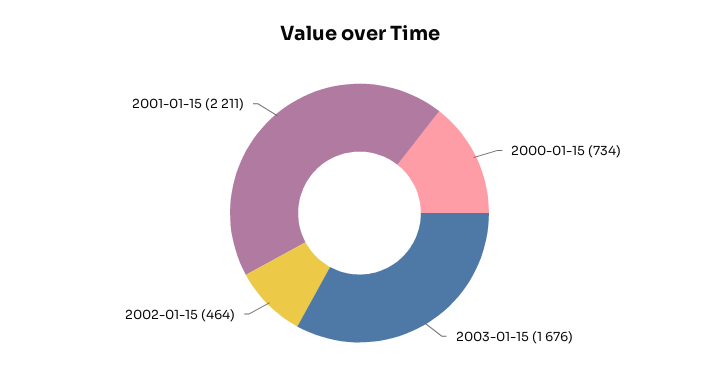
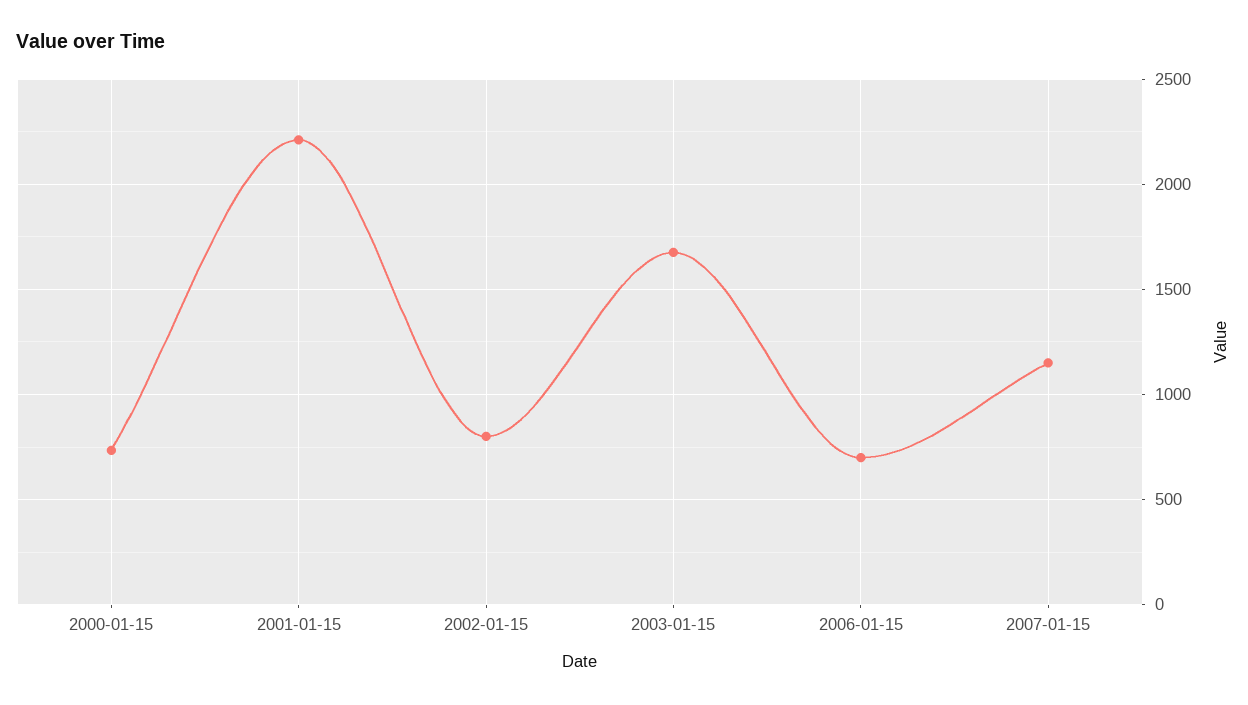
2002-01-15: 464 -> 800
2006-01-15: none -> 700
2007-01-15: none -> 1150

